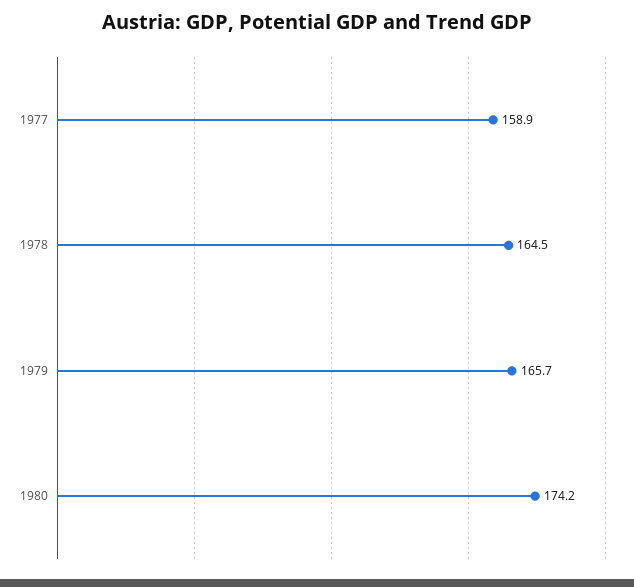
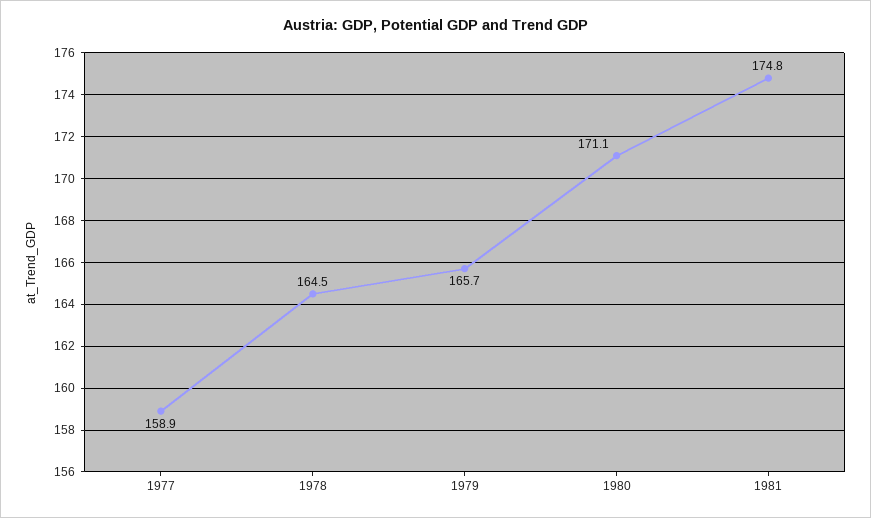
1980: 174.2 -> 171.1
1981: none -> 174.8

